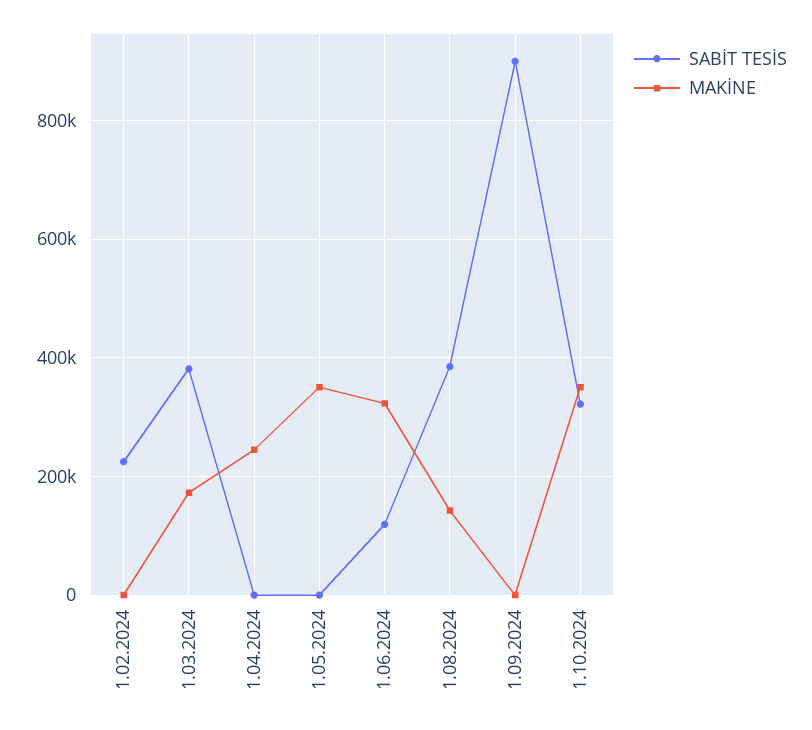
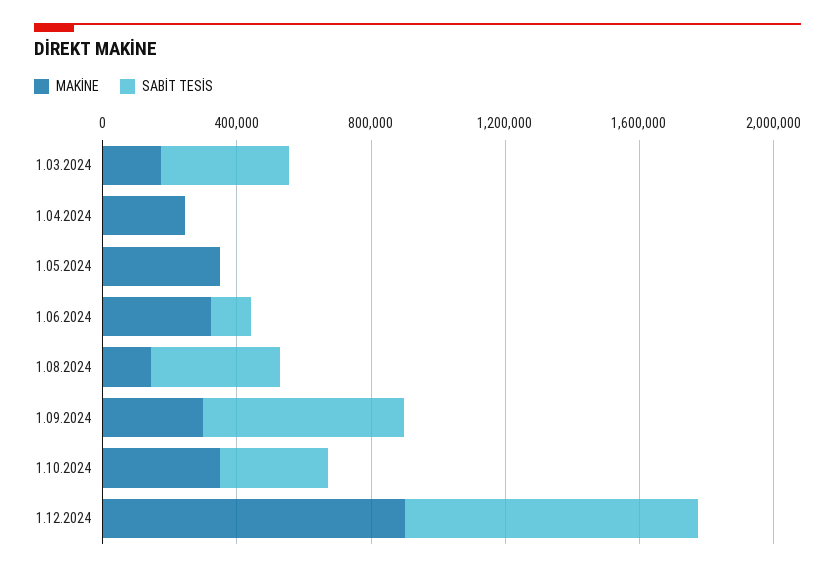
SABİT TESİS, 1.02.2024: 220000 -> none
MAKİNE, 1.02.2024: 0 -> none
SABİT TESİS, 1.09.2024: 900000 -> 600000
MAKİNE, 1.09.2024: 0 -> 300000
MAKİNE, 1.12.2024: none -> 900000
SABİT TESİS, 1.12.2024: none -> 900000

